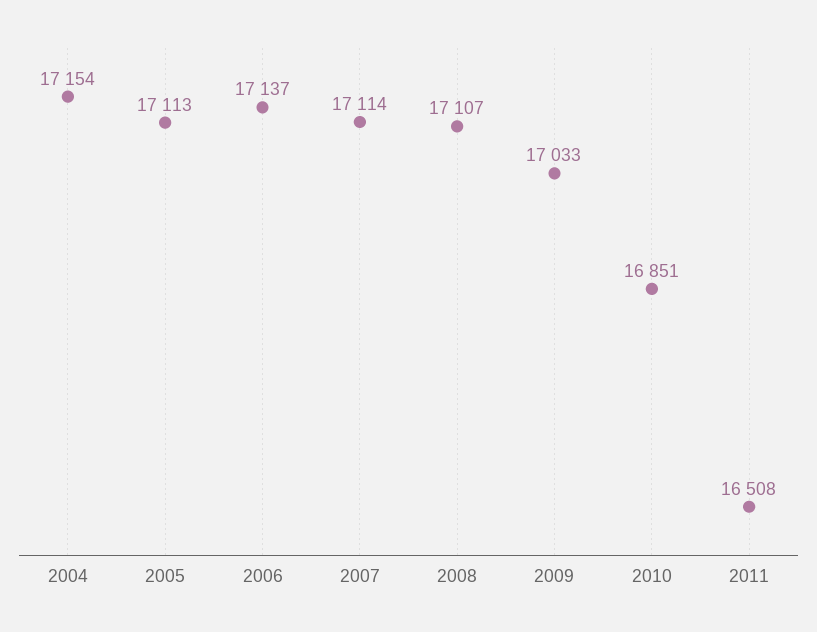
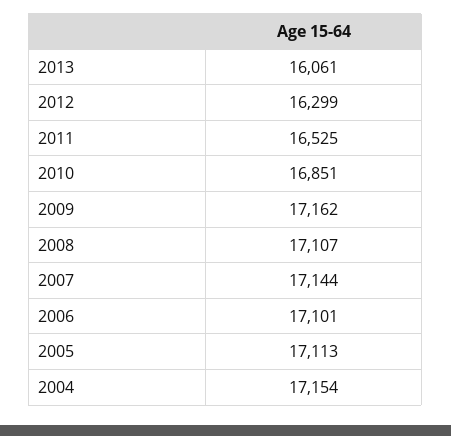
2006: 17137 -> 17101
2007: 17114 -> 17144
2009: 17033 -> 17162
2011: 16508 -> 16525
2013: none -> 16061
2012: none -> 16299

